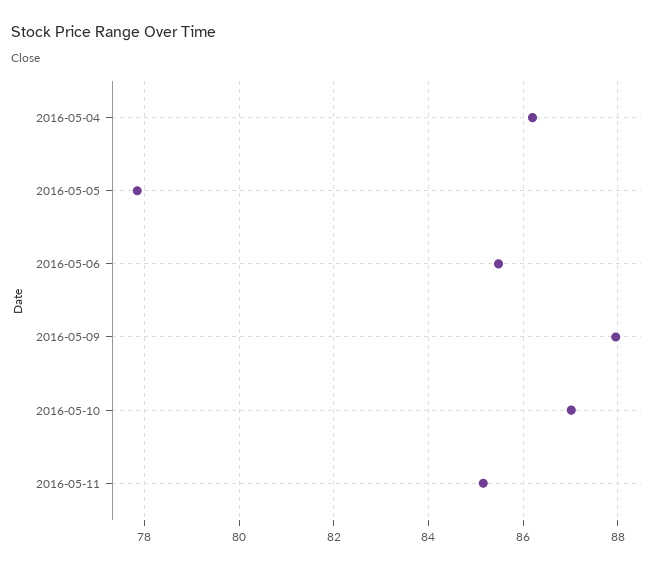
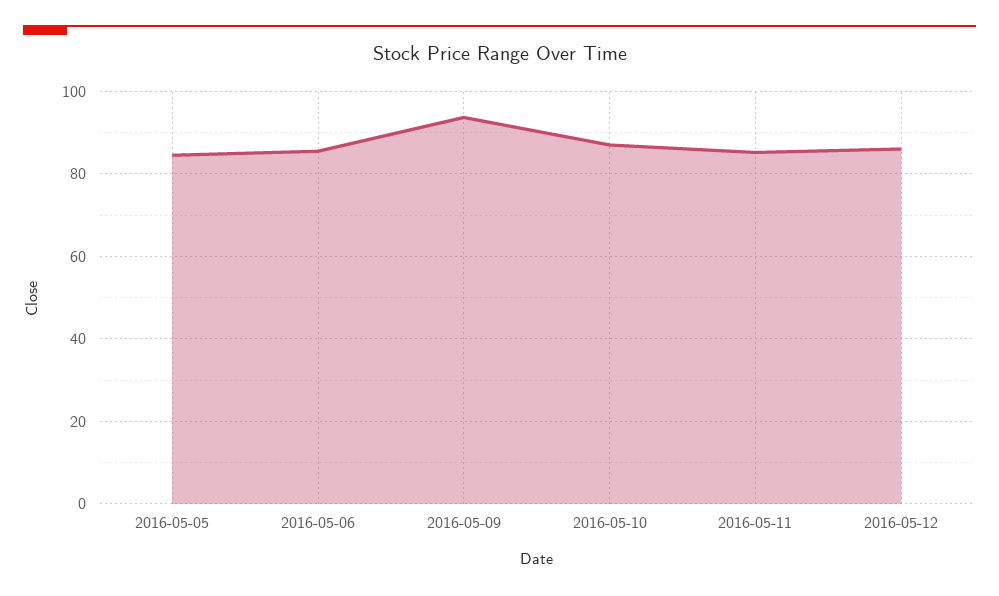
2016-05-04: 86.2 -> none
2016-05-05: 77.8 -> 84
2016-05-09: 88 -> 94
2016-05-12: none -> 86

